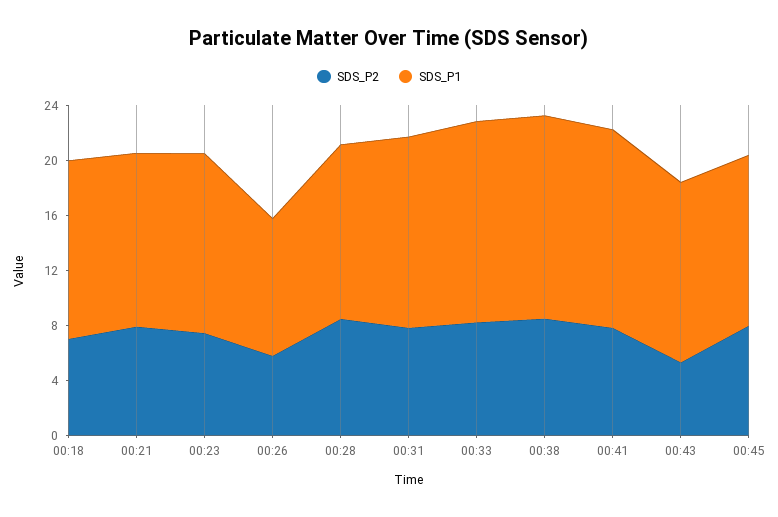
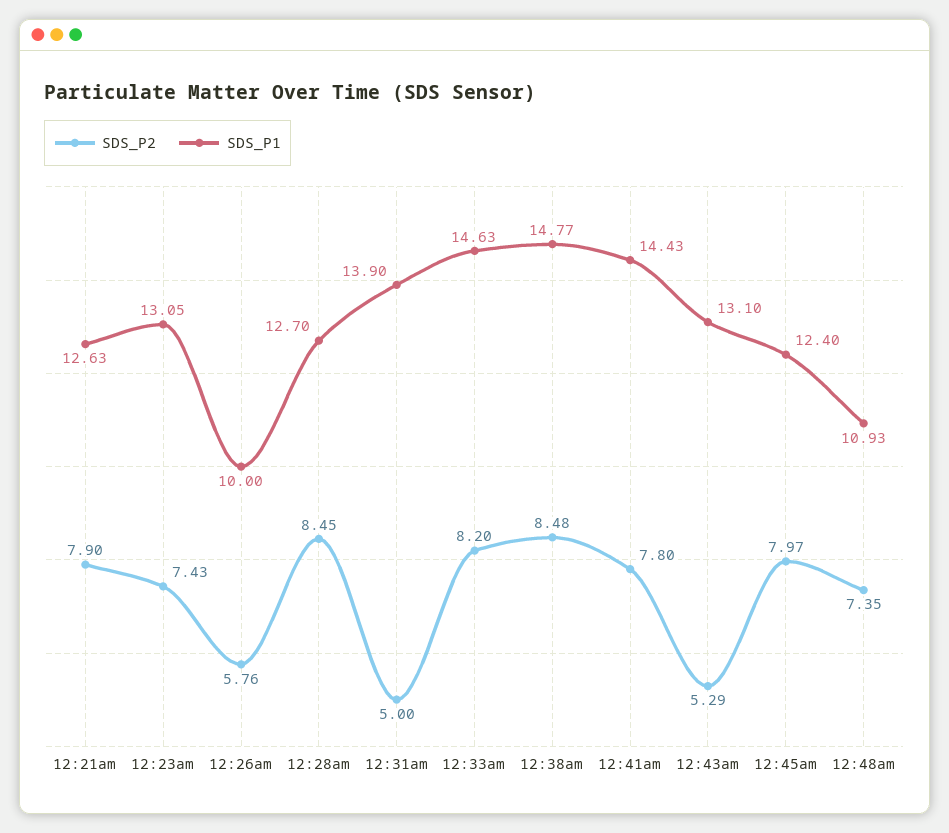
SDS_P2, 00:18: 7 -> none
SDS_P1, 00:18: 13 -> none
SDS_P2, 00:31: 8 -> 5
SDS_P2, 12:48am: none -> 7.35
SDS_P1, 12:48am: none -> 10.93

